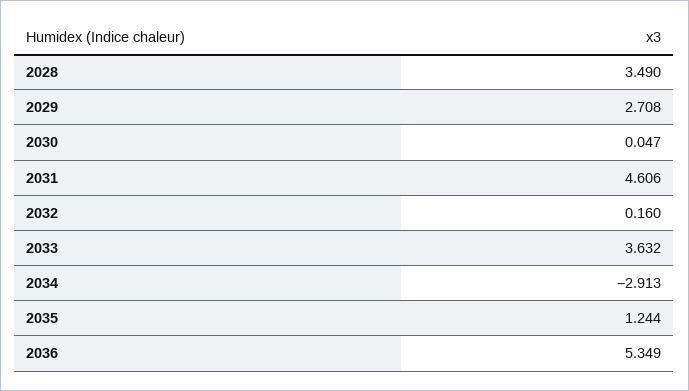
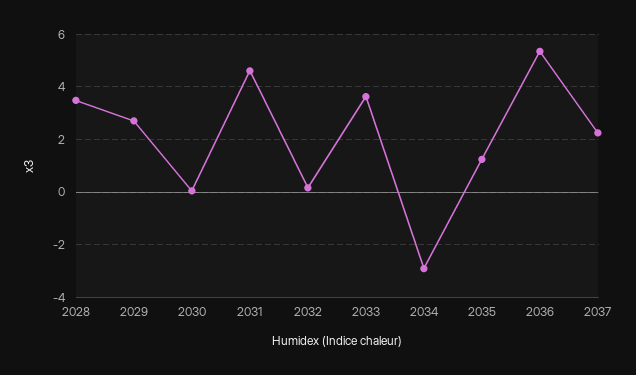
2037: none -> 2.25

